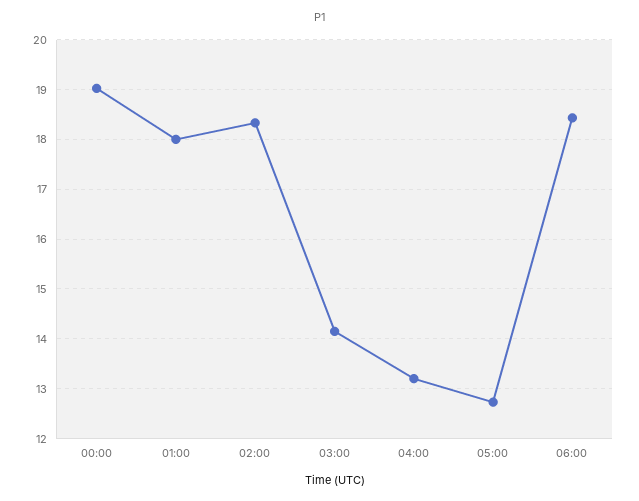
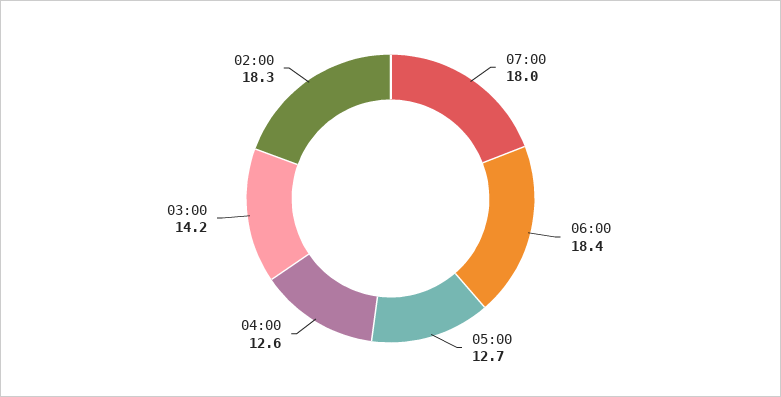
00:00: 19 -> none
01:00: 18 -> none
04:00: 13.2 -> 12.6
07:00: none -> 18

